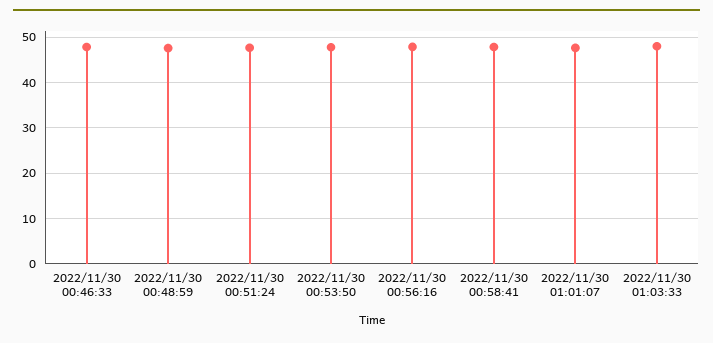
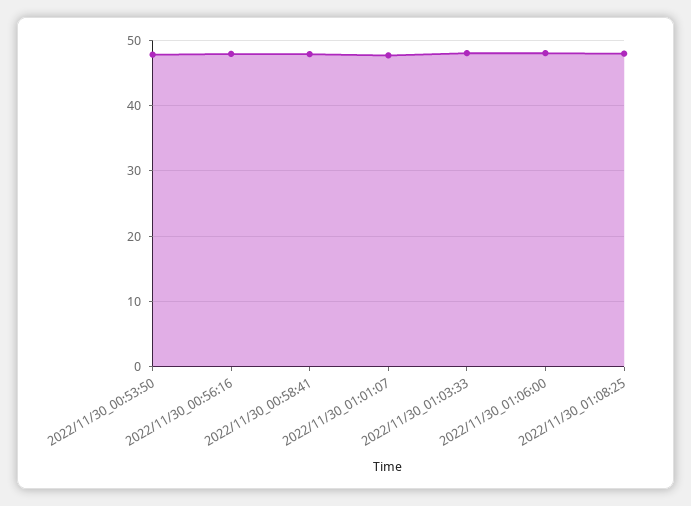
2022/11/30 00:46:33: 48 -> none
2022/11/30 00:48:59: 48 -> none
2022/11/30 00:51:24: 48 -> none
2022/11/30_01:06:00: none -> 48
2022/11/30_01:08:25: none -> 48

